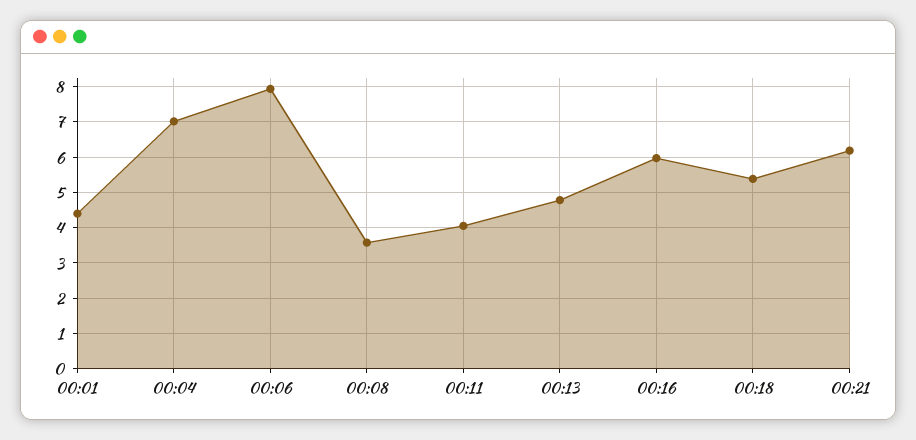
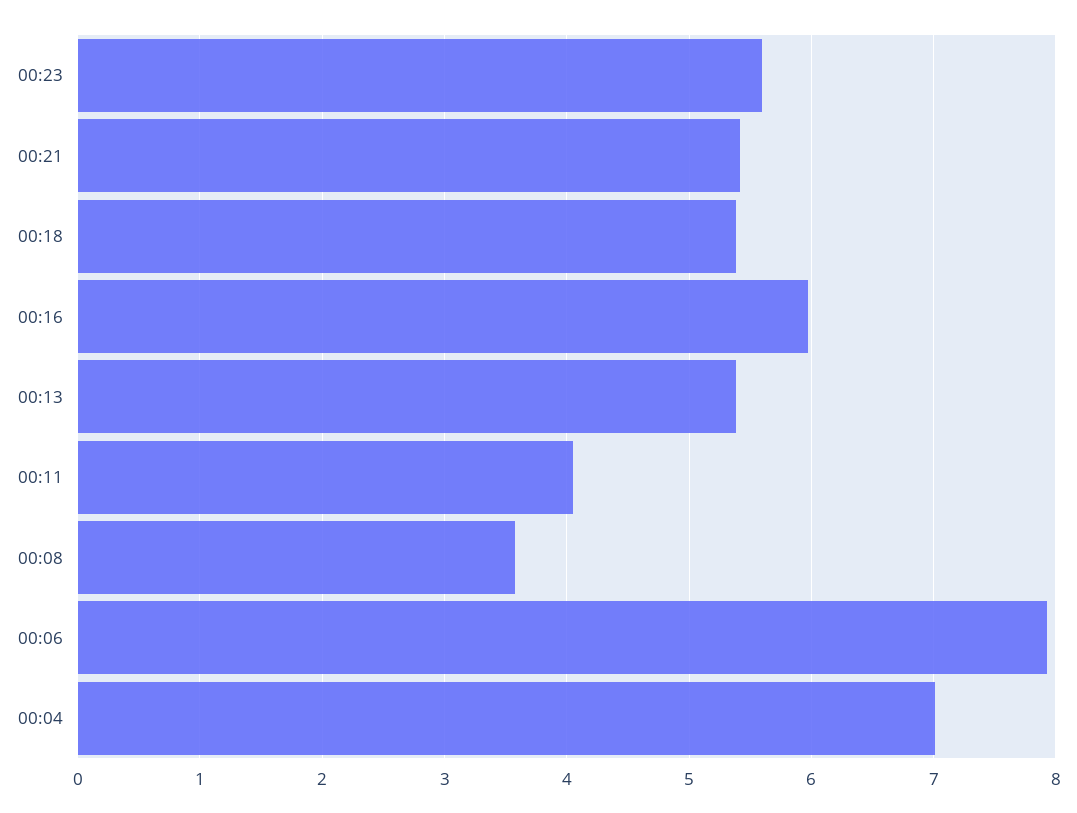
00:01: 4.4 -> none
00:13: 4.8 -> 5.4
00:21: 6.2 -> 5.4
00:23: none -> 5.6

